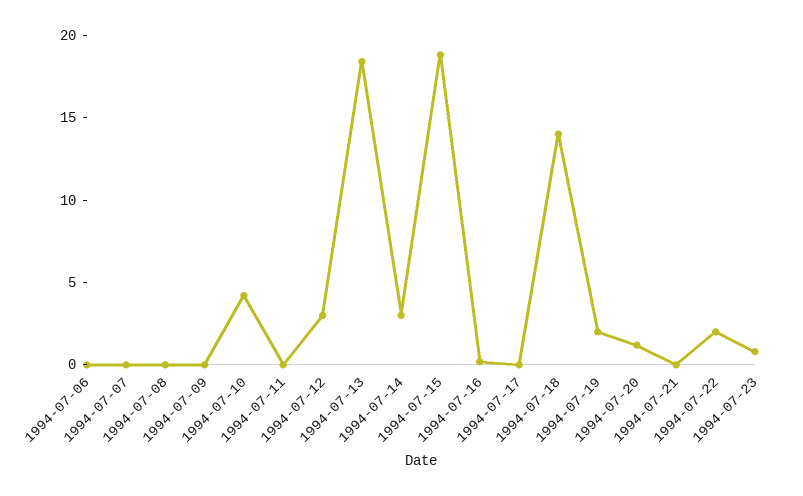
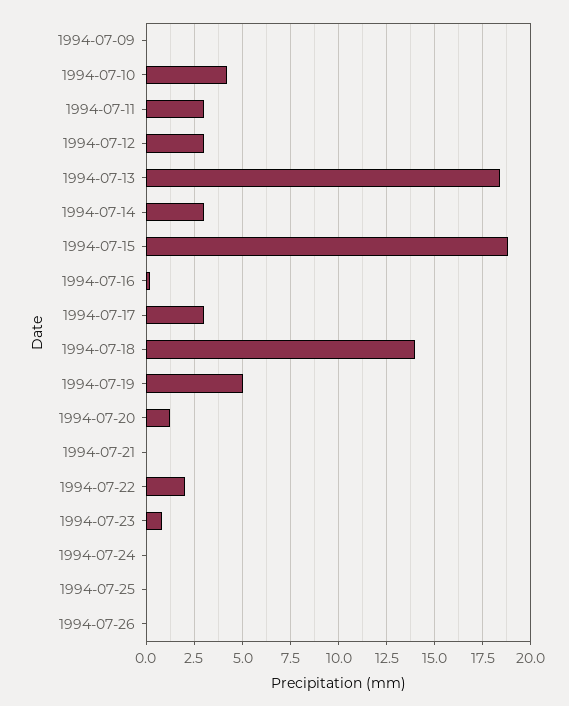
1994-07-06: 0 -> none
1994-07-07: 0 -> none
1994-07-08: 0 -> none
1994-07-11: 0 -> 3
1994-07-17: 0 -> 3
1994-07-19: 2 -> 5
1994-07-24: none -> 0
1994-07-25: none -> 0
1994-07-26: none -> 0

